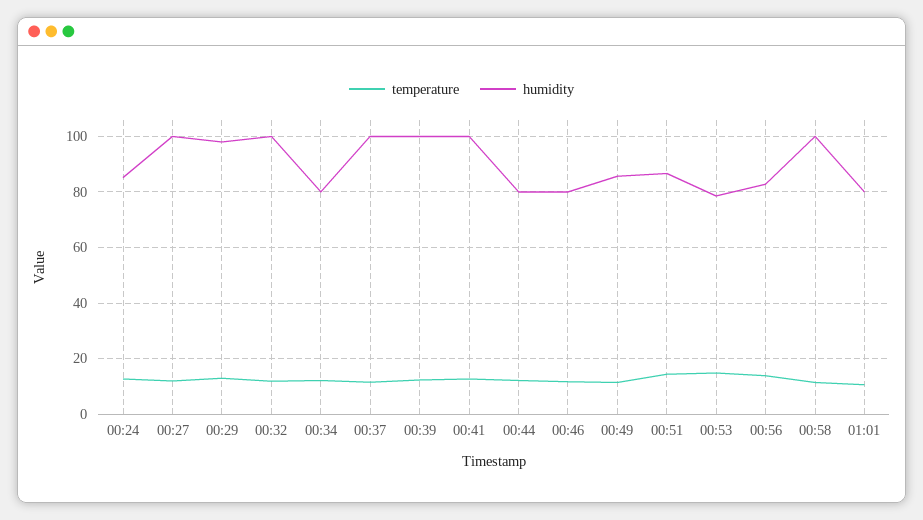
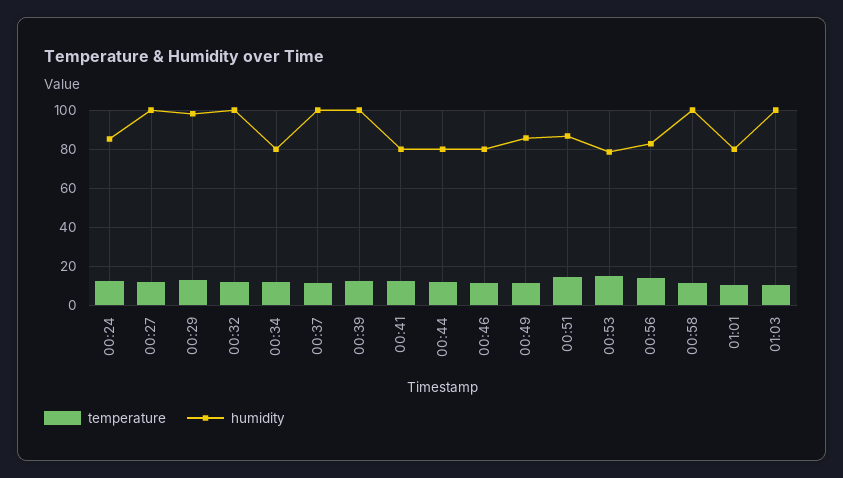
humidity, 00:41: 100 -> 80
temperature, 01:03: none -> 10
humidity, 01:03: none -> 100

